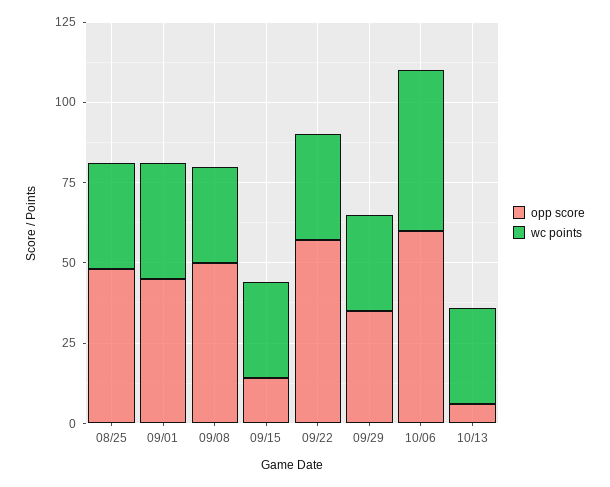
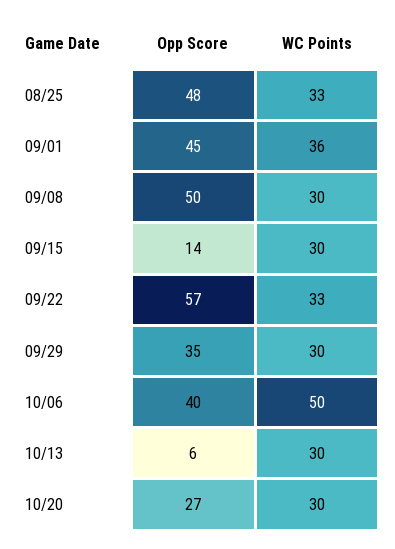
opp score, 10/06: 60 -> 40
opp score, 10/20: none -> 27
wc points, 10/20: none -> 30

